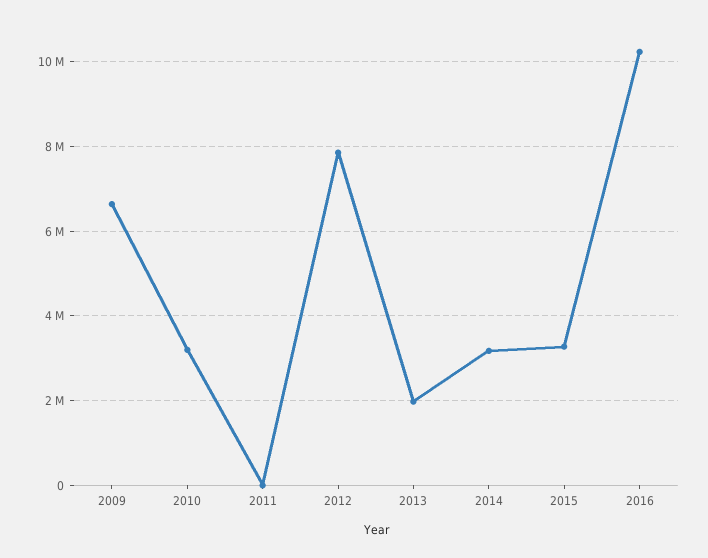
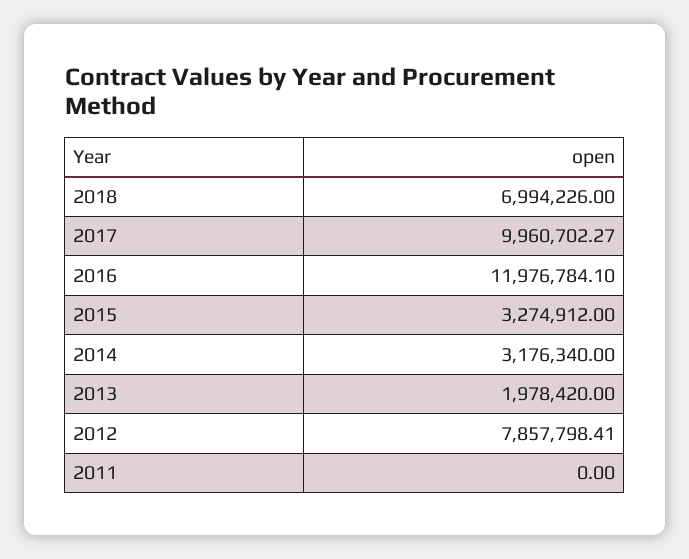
2009: 6600000 -> none
2010: 3200000 -> none
2016: 10200000 -> 11976784.1
2018: none -> 6994226
2017: none -> 9960702.27

